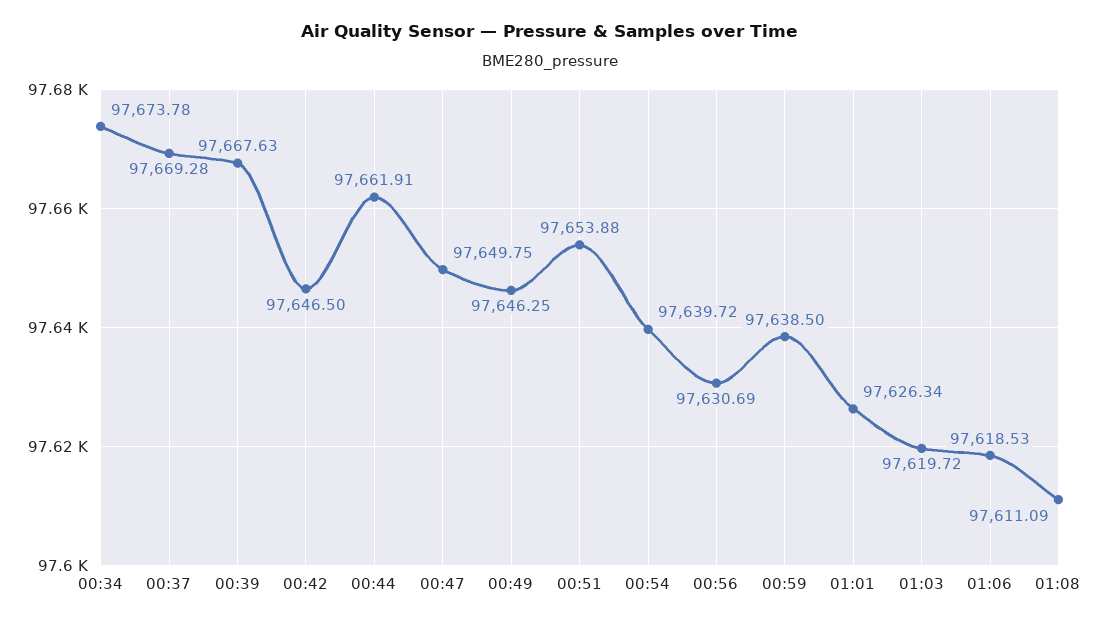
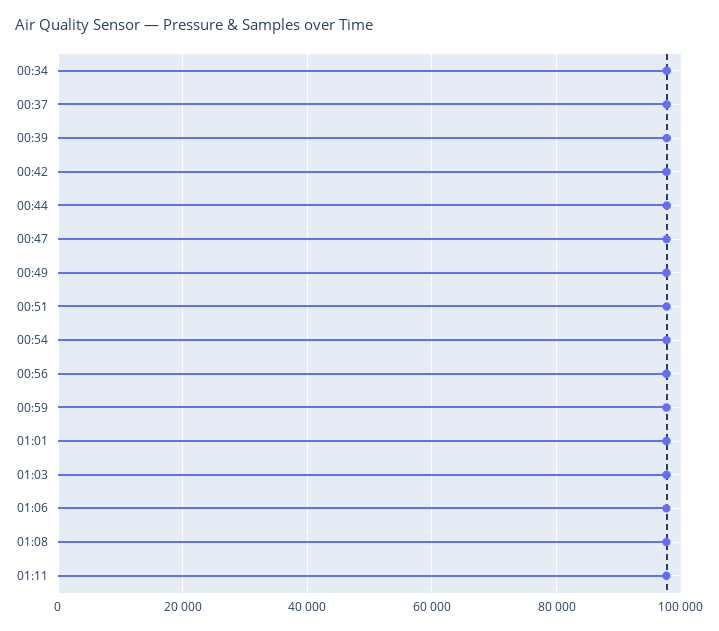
01:11: none -> 98000

